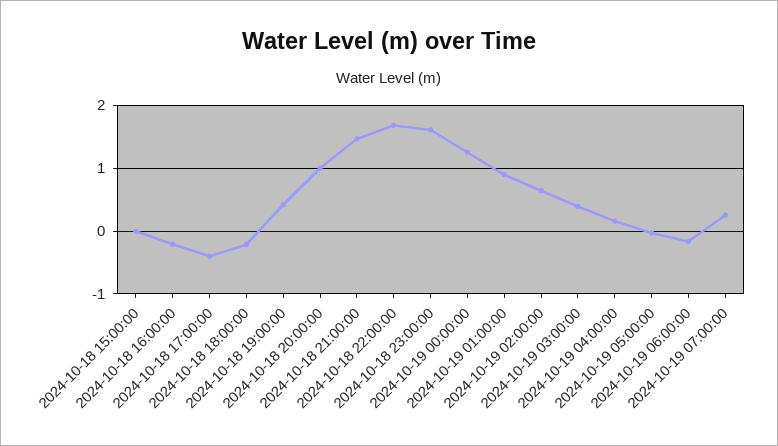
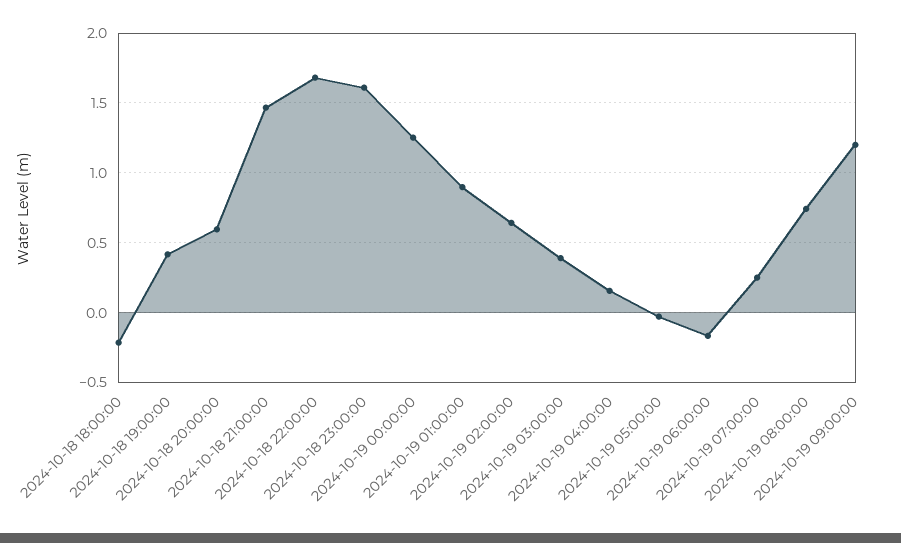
2024-10-18 15:00:00: 0 -> none
2024-10-18 16:00:00: -0.2 -> none
2024-10-18 17:00:00: -0.4 -> none
2024-10-18 20:00:00: 1 -> 0.6
2024-10-19 08:00:00: none -> 0.75
2024-10-19 09:00:00: none -> 1.2

